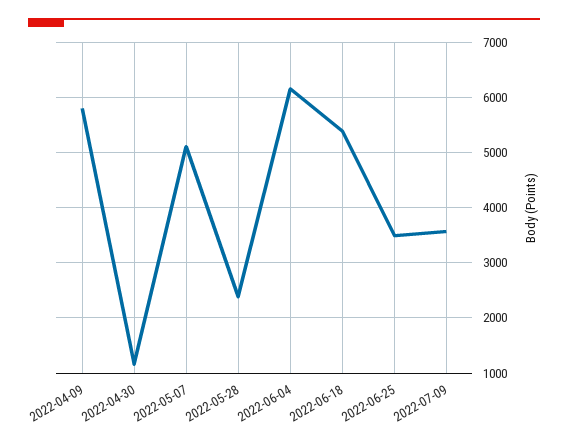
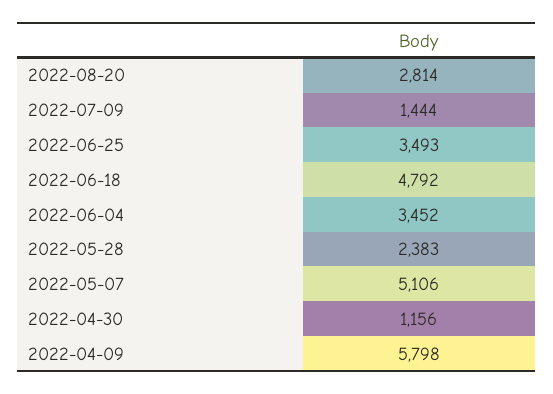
2022-06-04: 6200 -> 3452
2022-06-18: 5400 -> 4792
2022-07-09: 3600 -> 1444
2022-08-20: none -> 2814

